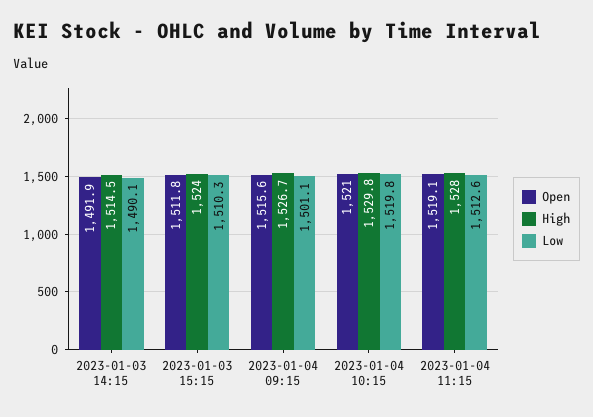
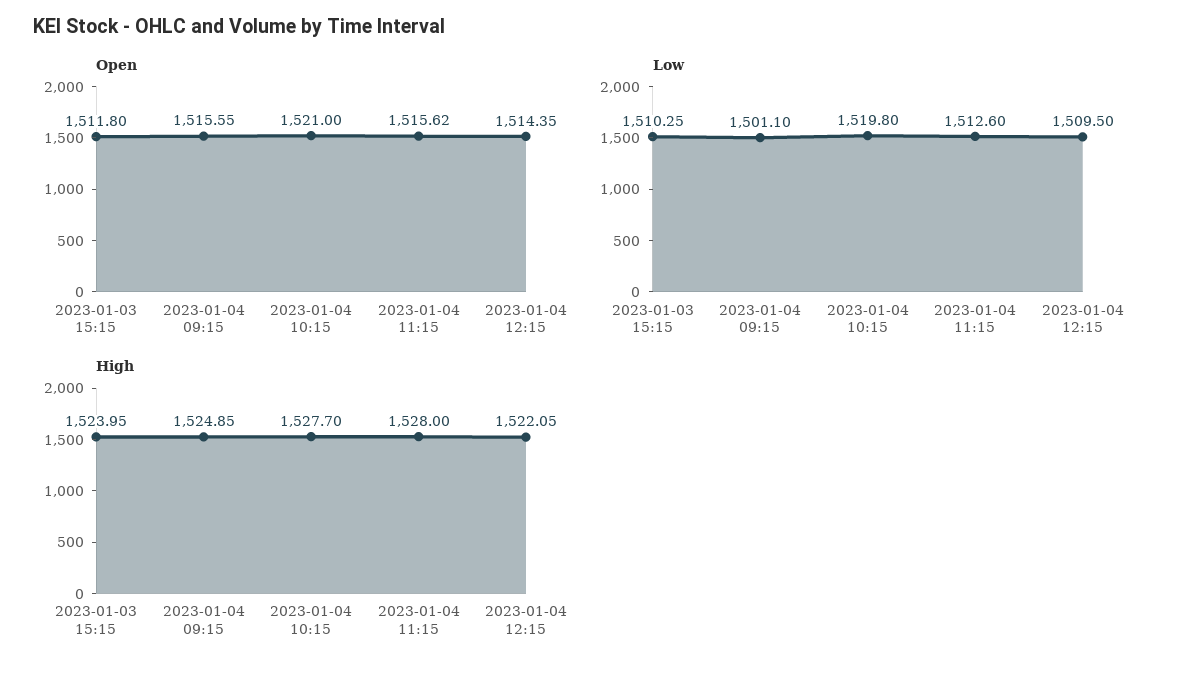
Open, 2023-01-03 14:15: 1491.9 -> none
High, 2023-01-03 14:15: 1514.5 -> none
Low, 2023-01-03 14:15: 1490.1 -> none
High, 2023-01-04 09:15: 1526.7 -> 1524.85
High, 2023-01-04 10:15: 1529.8 -> 1527.7
Open, 2023-01-04 11:15: 1519.1 -> 1515.62
Open, 2023-01-04 12:15: none -> 1514.35
Low, 2023-01-04 12:15: none -> 1509.5
High, 2023-01-04 12:15: none -> 1522.05

